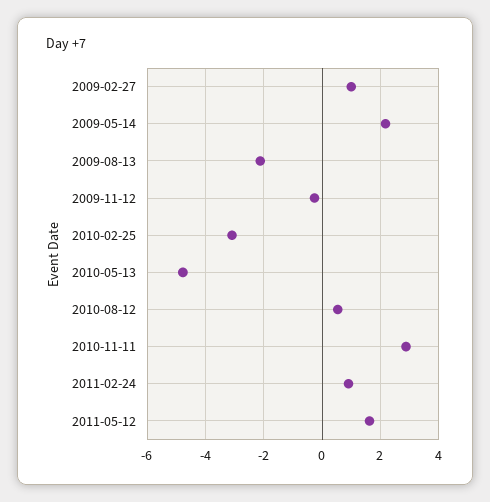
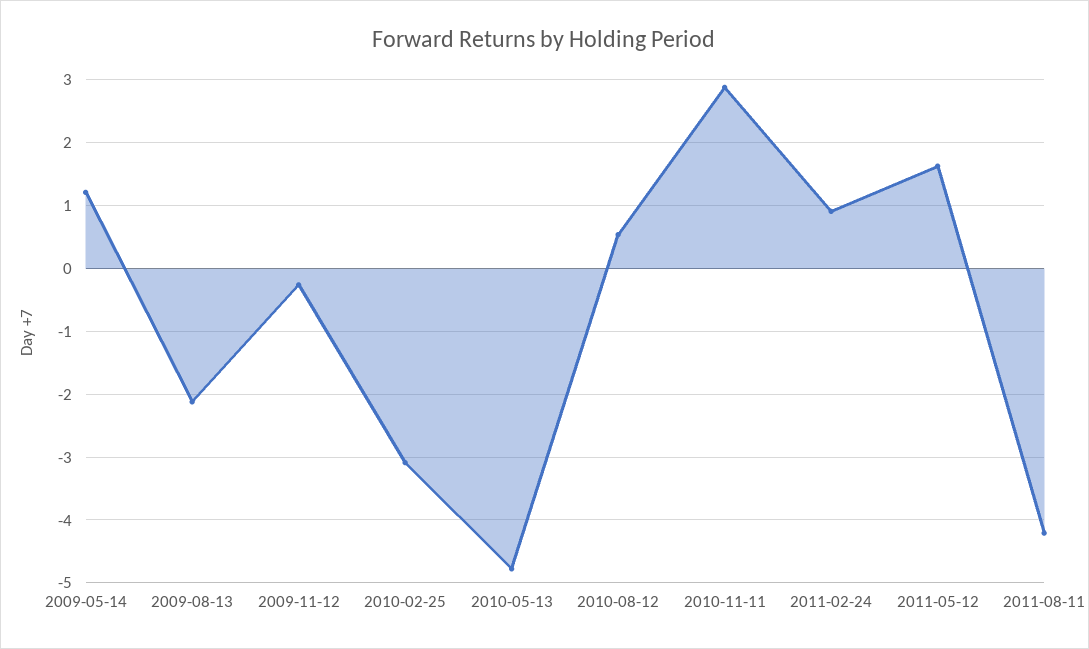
2009-02-27: 1 -> none
2009-05-14: 2.25 -> 1.2
2011-08-11: none -> -4.2

